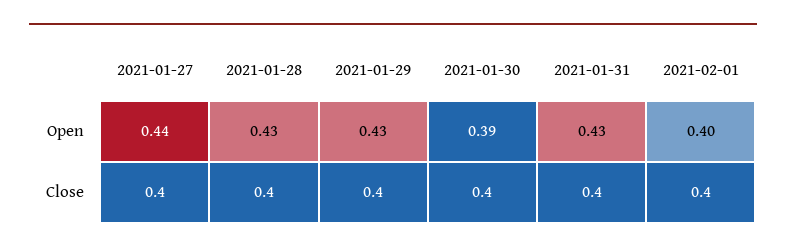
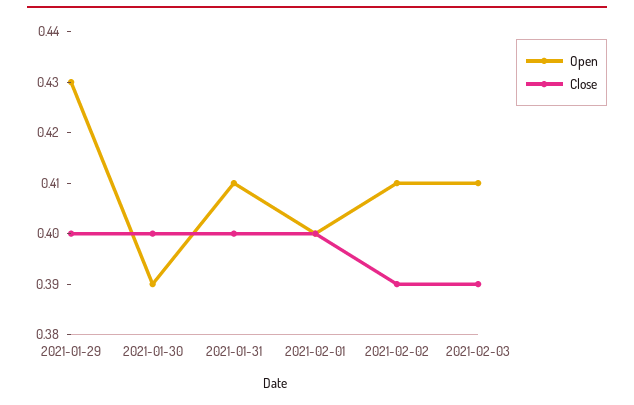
Open, 2021-01-27: 0.44 -> none
Open, 2021-01-28: 0.43 -> none
Open, 2021-01-31: 0.43 -> 0.41
Close, 2021-01-27: 0.4 -> none
Close, 2021-01-28: 0.4 -> none
Open, 2021-02-02: none -> 0.41
Close, 2021-02-02: none -> 0.39
Open, 2021-02-03: none -> 0.41
Close, 2021-02-03: none -> 0.39

